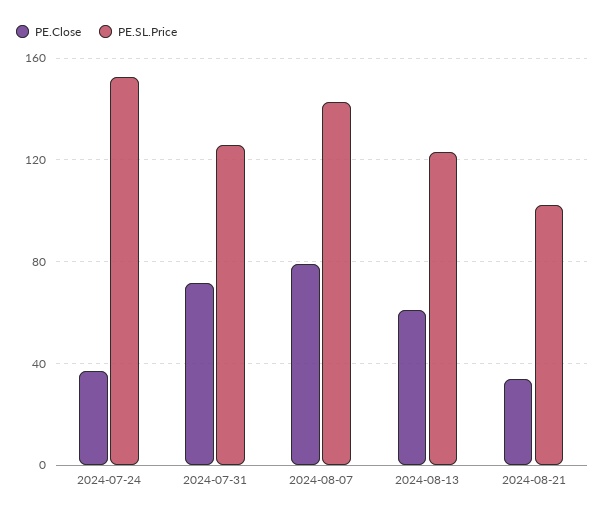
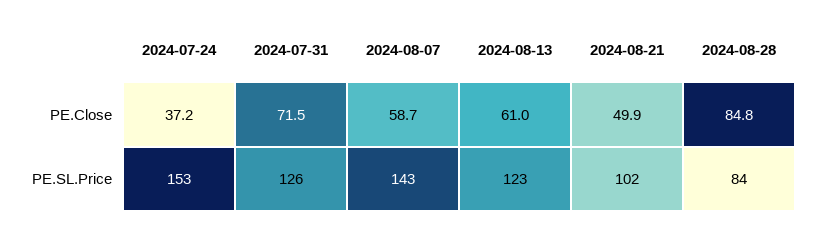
PE.Close, 2024-08-07: 80 -> 58.7
PE.Close, 2024-08-21: 35 -> 49.9
PE.Close, 2024-08-28: none -> 84.8
PE.SL.Price, 2024-08-28: none -> 84

